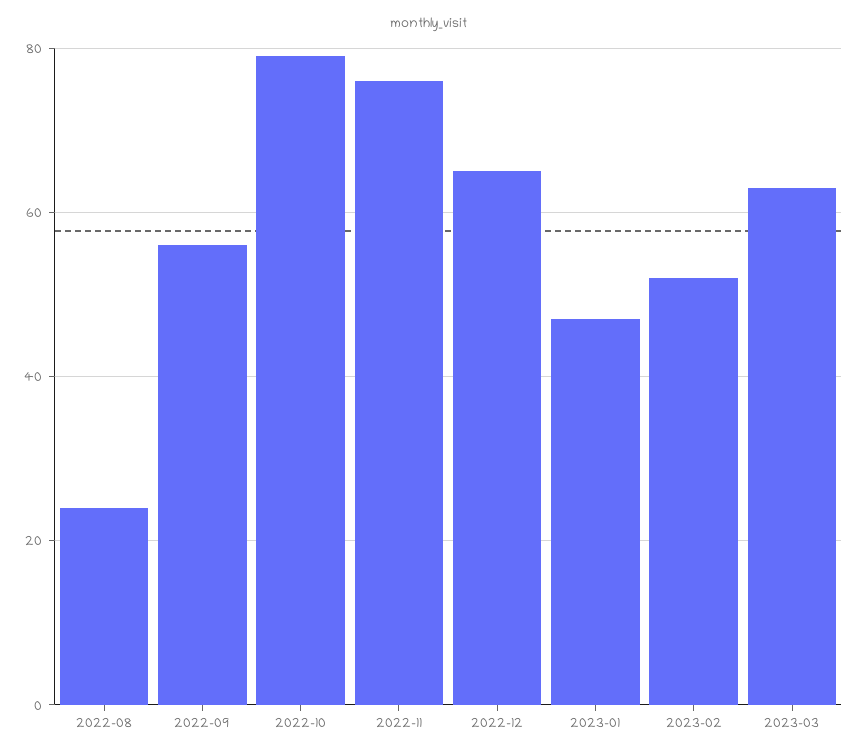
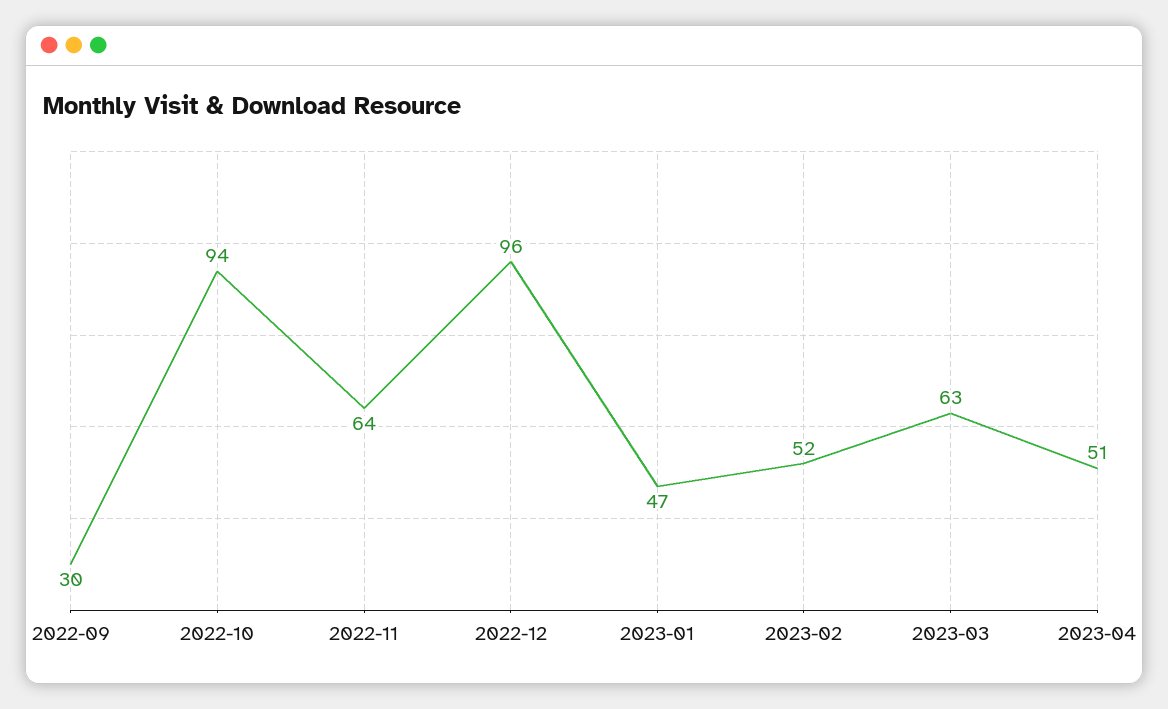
2022-08: 25 -> none
2022-09: 55 -> 30
2022-10: 80 -> 94
2022-11: 75 -> 64
2022-12: 65 -> 96
2023-04: none -> 51

